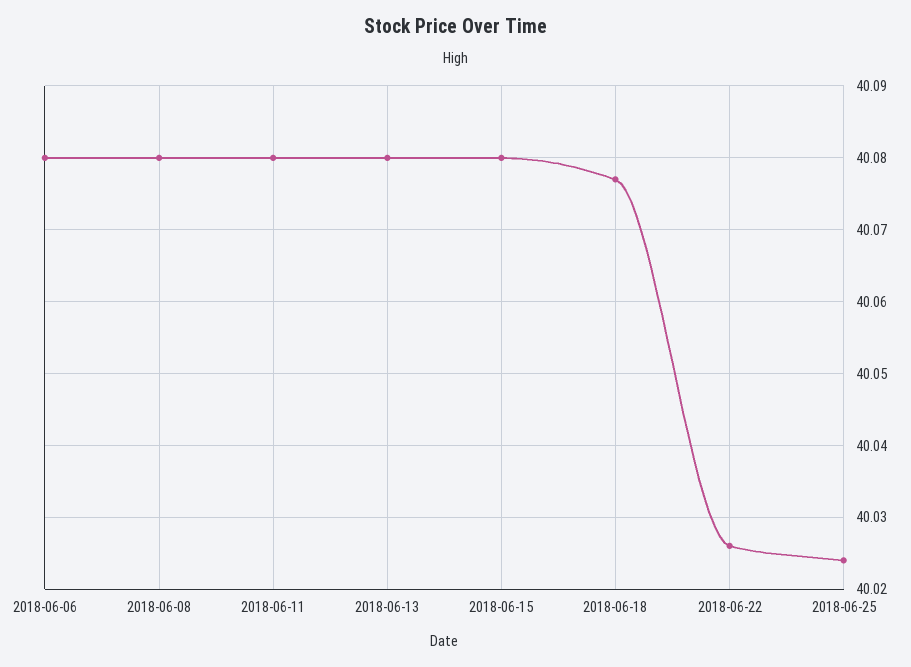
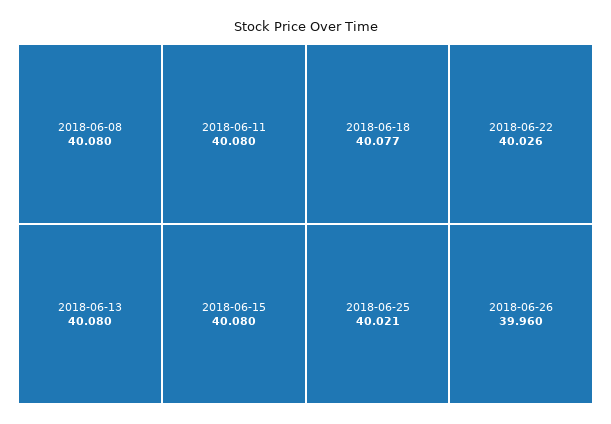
2018-06-06: 40.08 -> none
2018-06-25: 40.024 -> 40.021
2018-06-26: none -> 39.96

